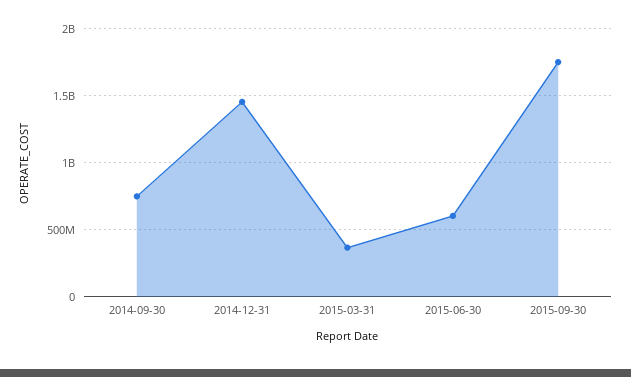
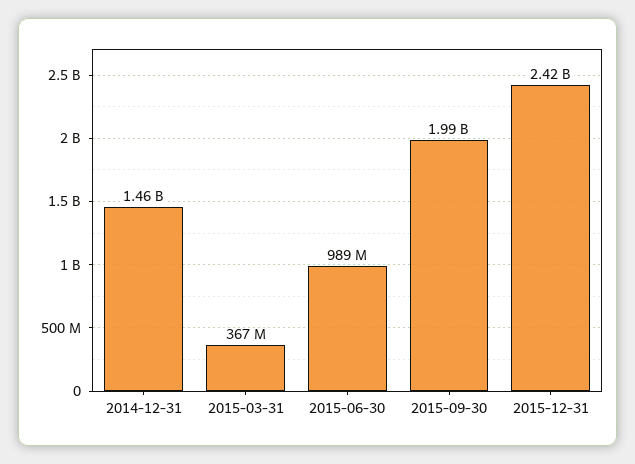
2014-09-30: 750000000 -> none
2015-06-30: 600000000 -> 989000000
2015-09-30: 1750000000 -> 1990000000
2015-12-31: none -> 2420000000

